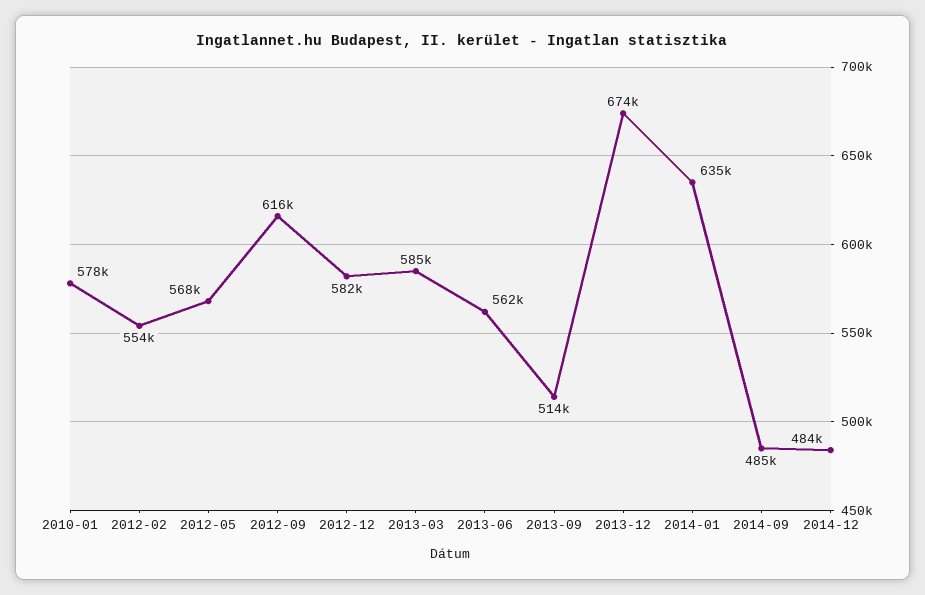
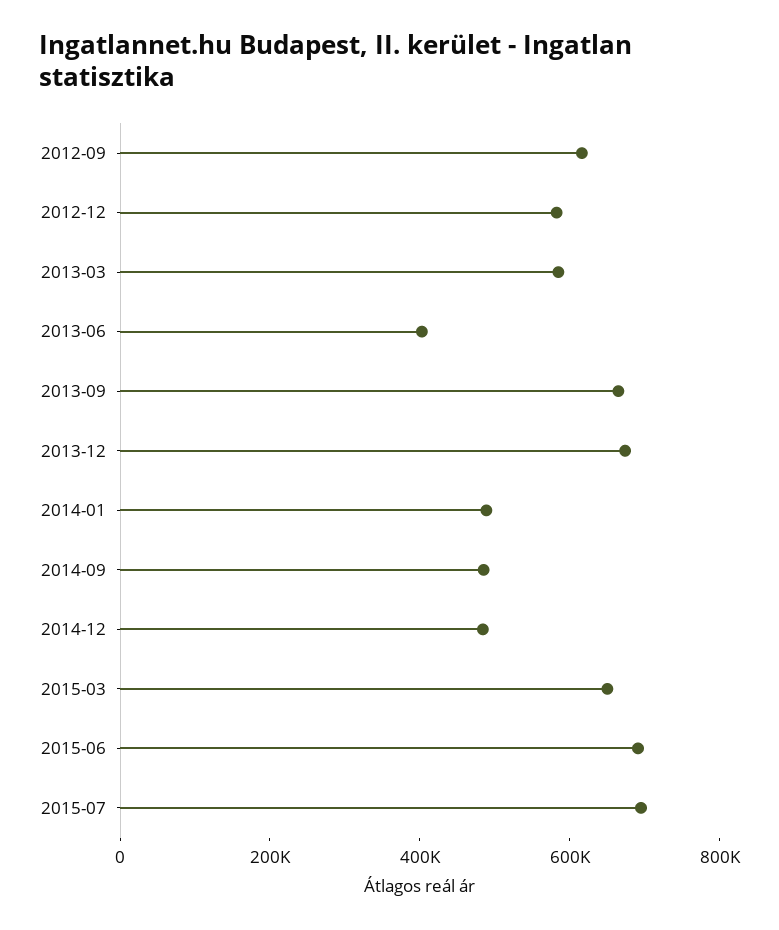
2010-01: 578000 -> none
2012-02: 554000 -> none
2012-05: 568000 -> none
2013-06: 562000 -> 400000
2013-09: 514000 -> 650000
2014-01: 635000 -> 500000
2015-03: none -> 650000
2015-06: none -> 700000
2015-07: none -> 700000

